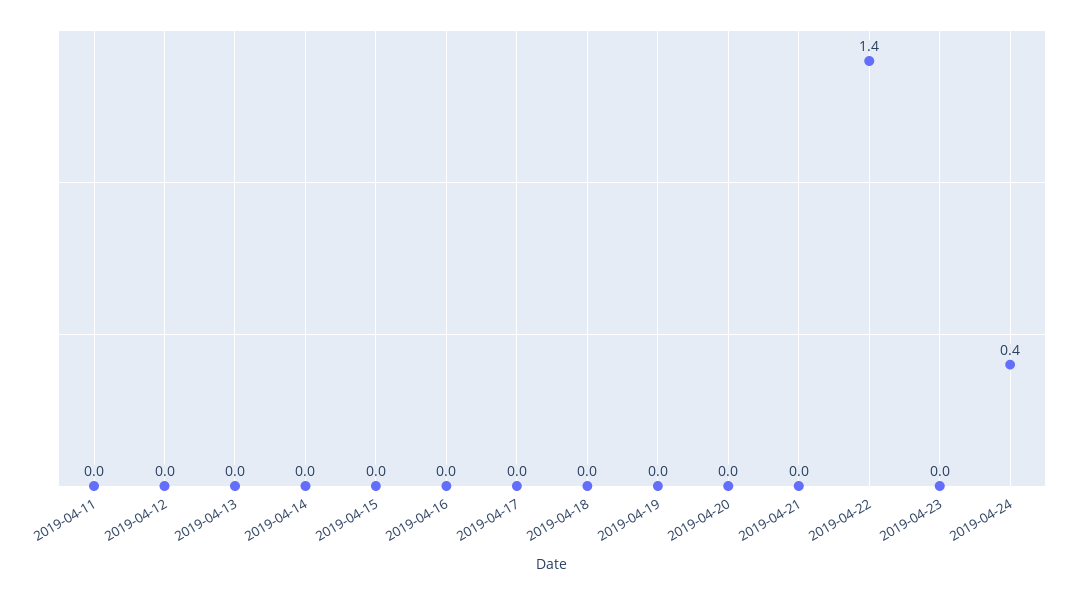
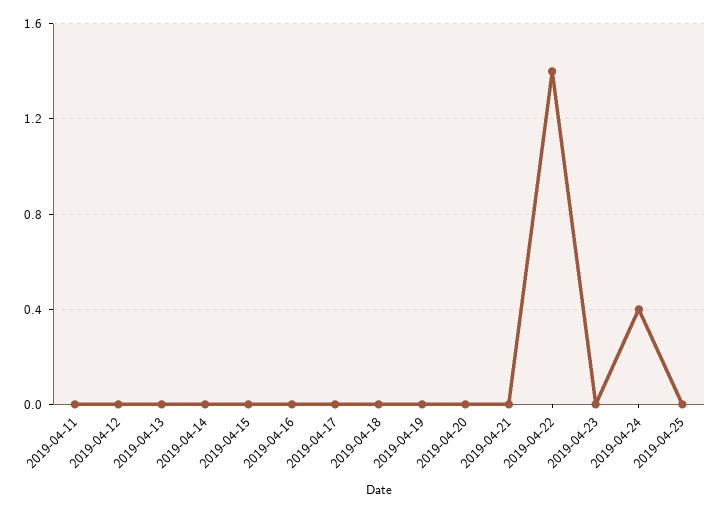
2019-04-25: none -> 0

